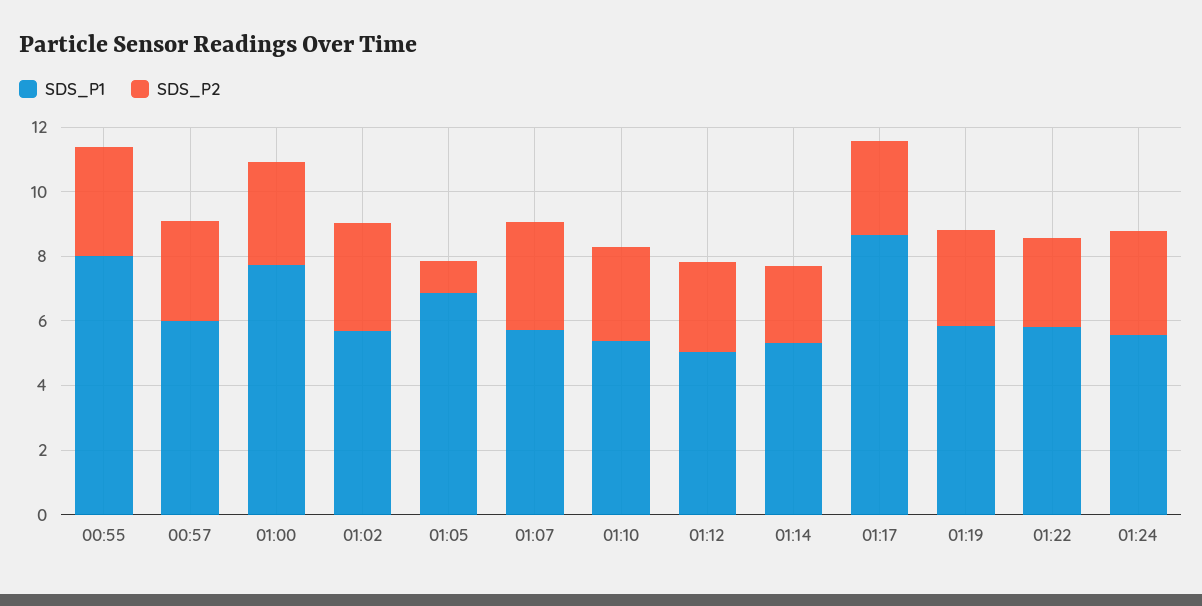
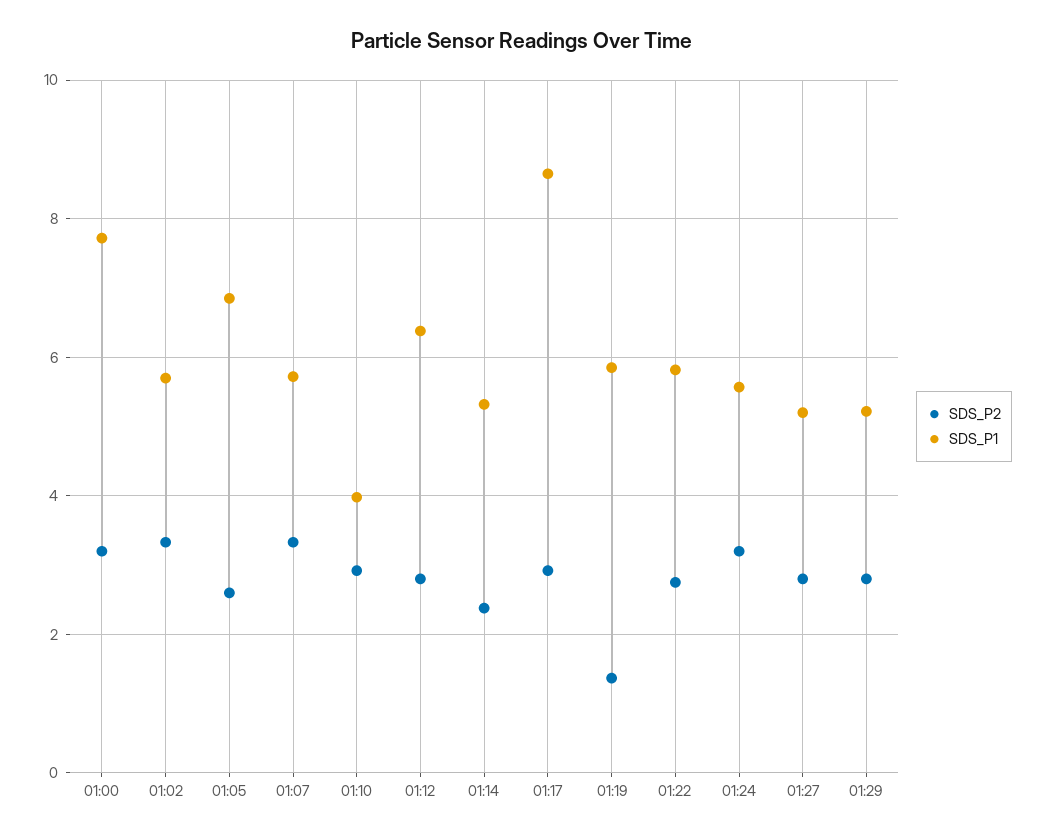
SDS_P1, 00:55: 8 -> none
SDS_P2, 00:55: 3.5 -> none
SDS_P1, 00:57: 6 -> none
SDS_P2, 00:57: 3 -> none
SDS_P2, 01:05: 1 -> 2.6
SDS_P1, 01:10: 5.5 -> 4
SDS_P1, 01:12: 5 -> 6.4
SDS_P2, 01:19: 3 -> 1.4
SDS_P2, 01:27: none -> 2.8
SDS_P1, 01:27: none -> 5.2
SDS_P2, 01:29: none -> 2.8
SDS_P1, 01:29: none -> 5.2

